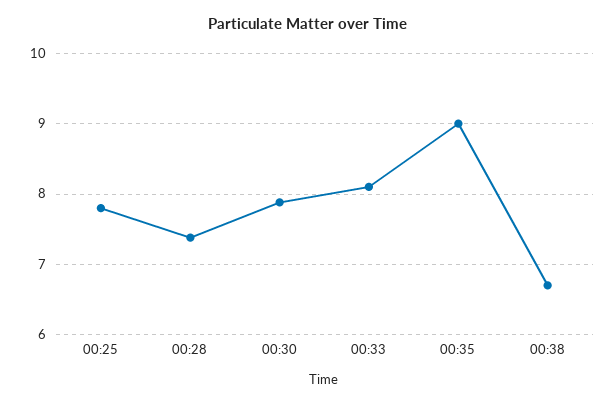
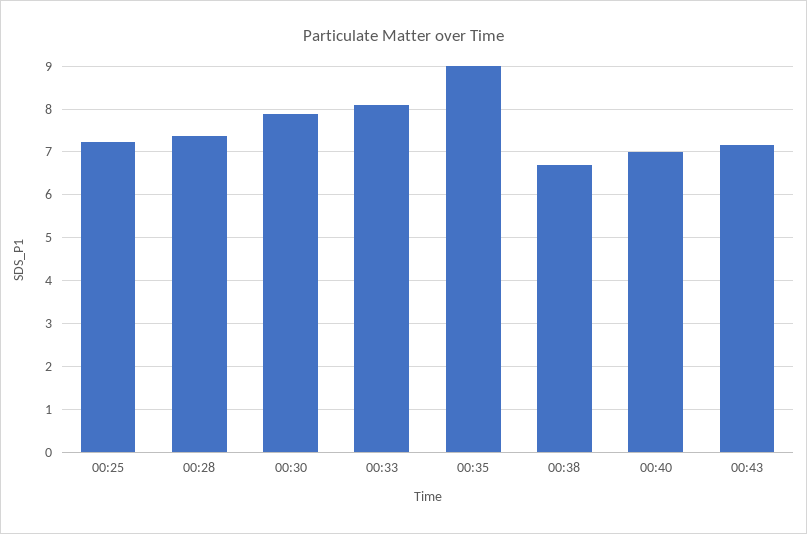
00:25: 7.8 -> 7.2
00:40: none -> 7
00:43: none -> 7.2

